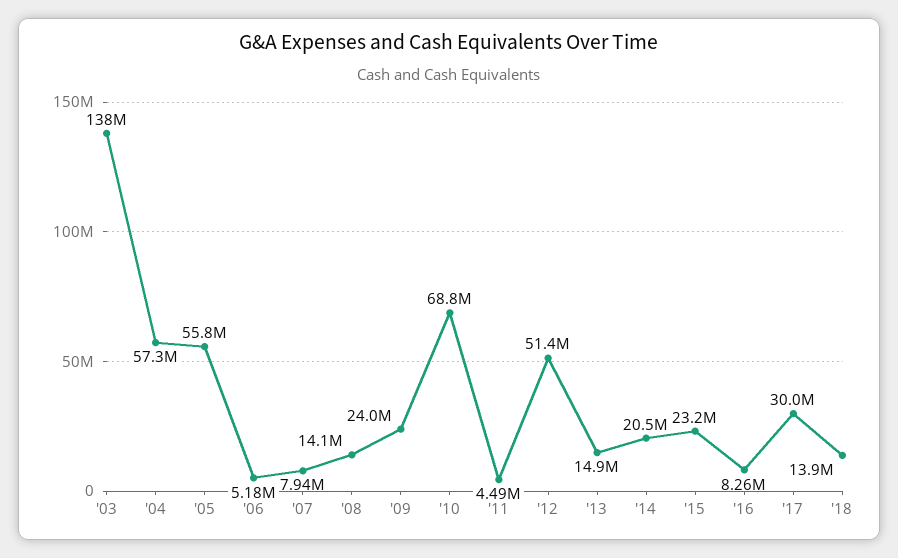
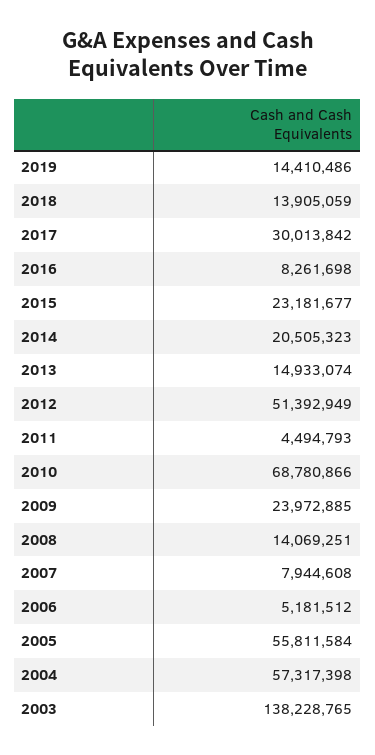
2019: none -> 14410486

